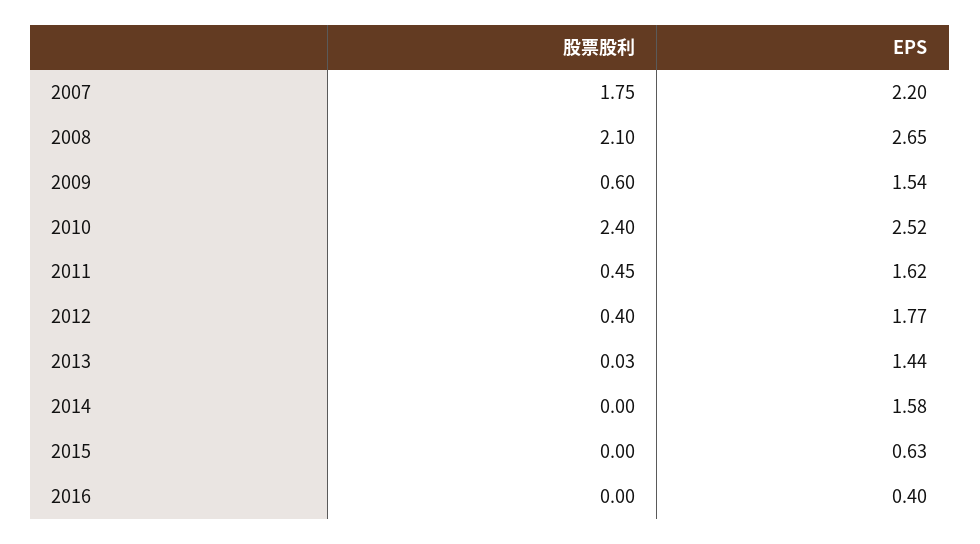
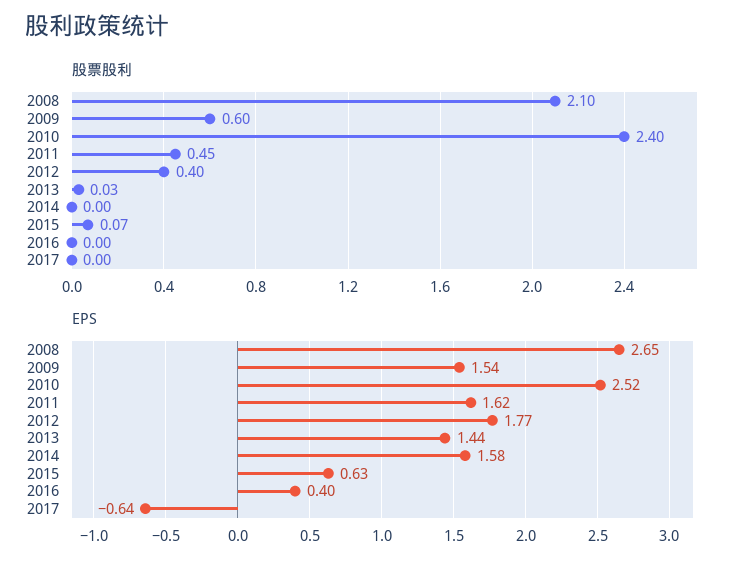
股票股利, 2007: 1.75 -> none
EPS, 2007: 2.2 -> none
股票股利, 2015: 0 -> 0.07
股票股利, 2017: none -> 0
EPS, 2017: none -> -0.64

